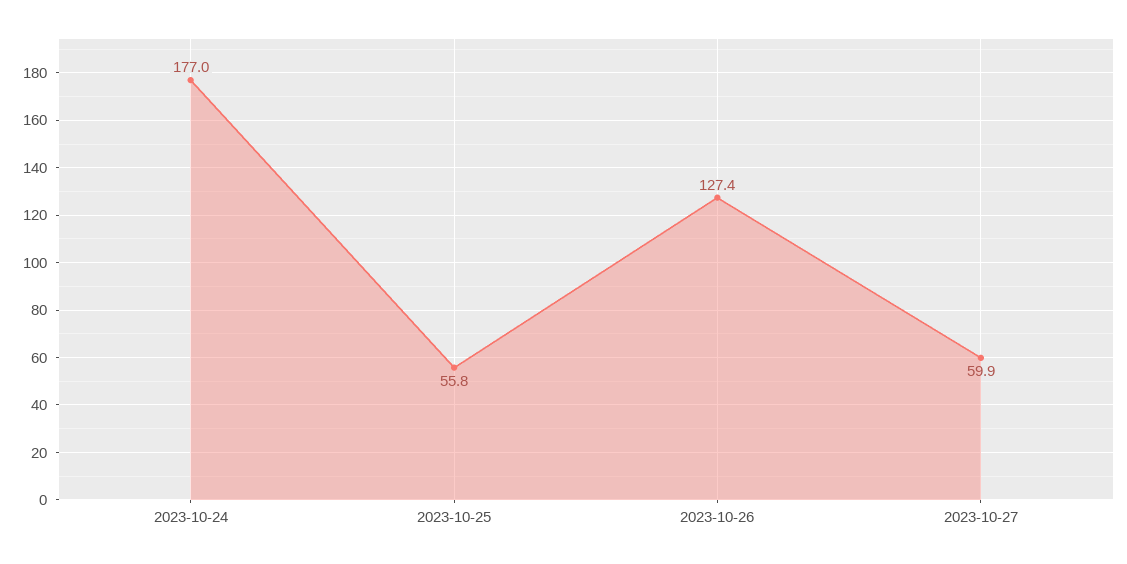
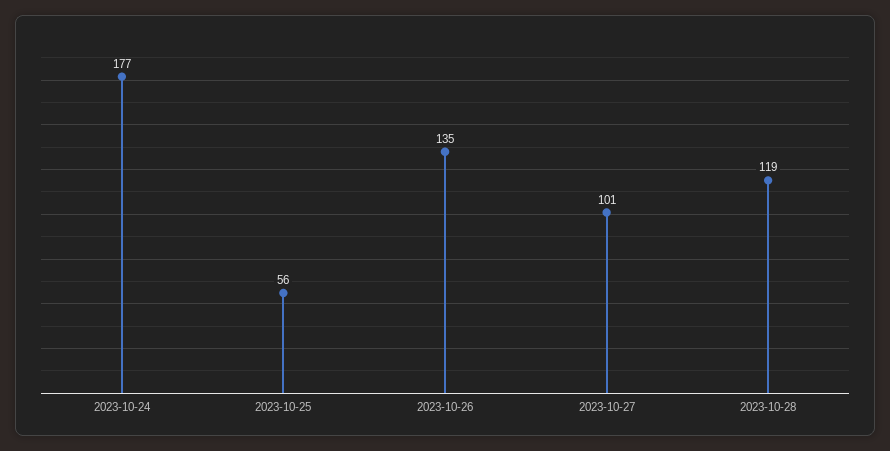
2023-10-26: 127.4 -> 135
2023-10-27: 59.9 -> 101
2023-10-28: none -> 119

